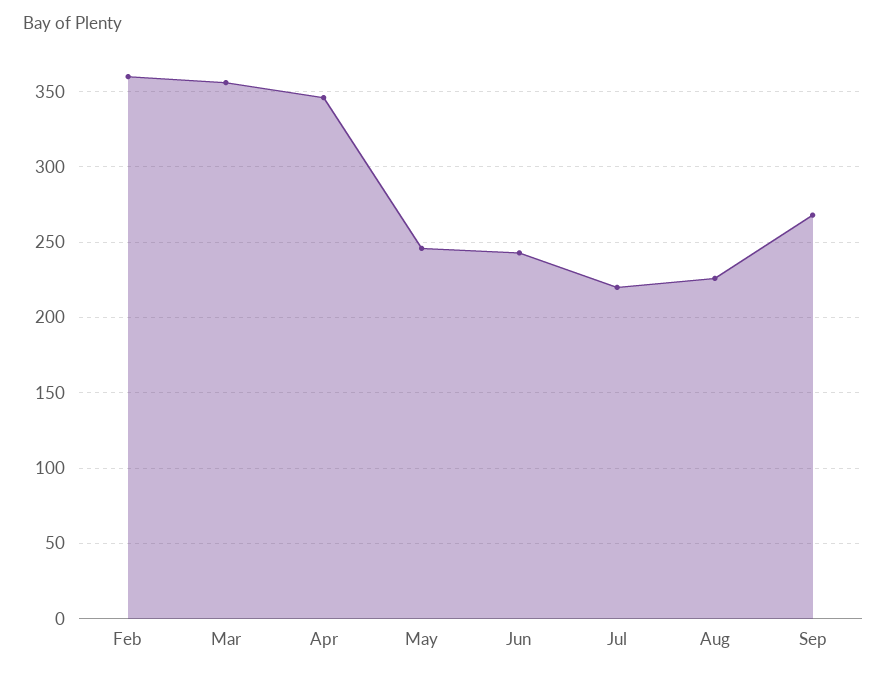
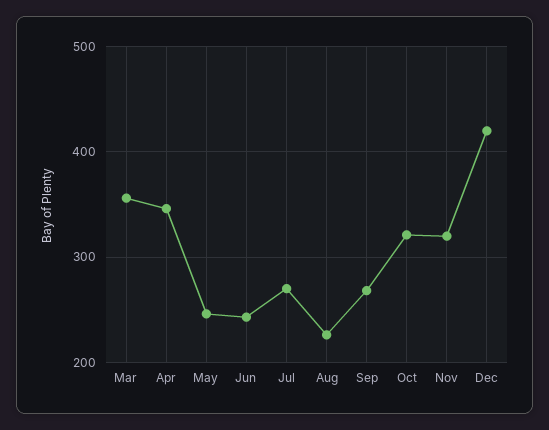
Feb: 360 -> none
Jul: 220 -> 270
Oct: none -> 320
Nov: none -> 320
Dec: none -> 420

